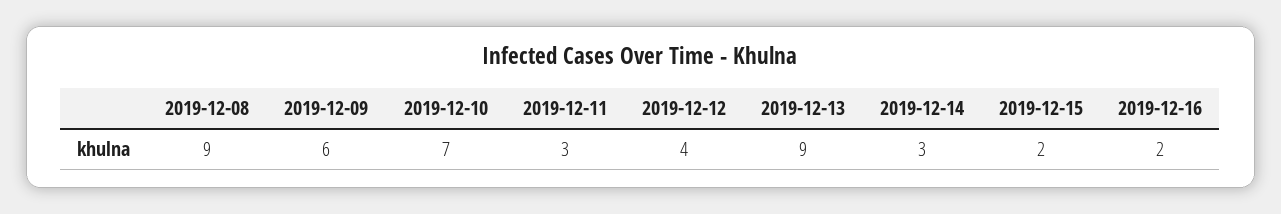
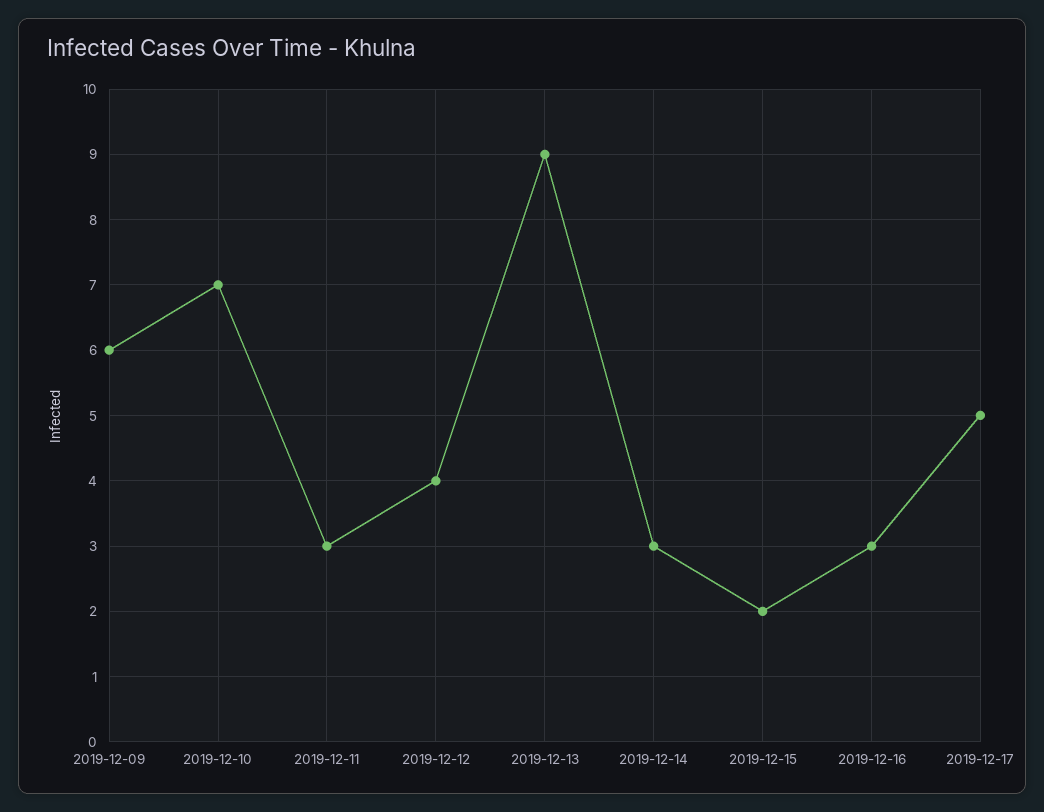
2019-12-08: 9 -> none
2019-12-16: 2 -> 3
2019-12-17: none -> 5

